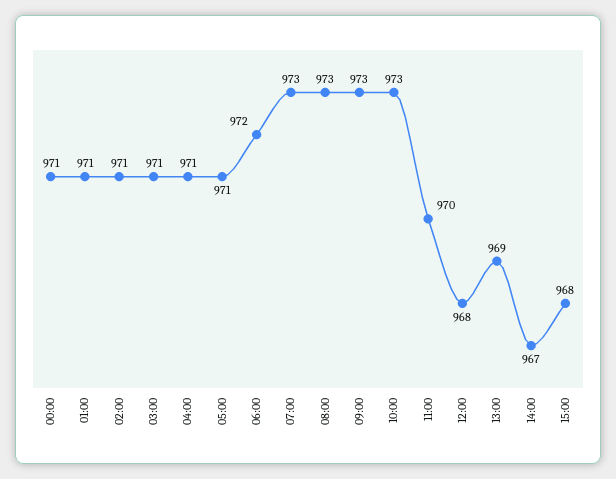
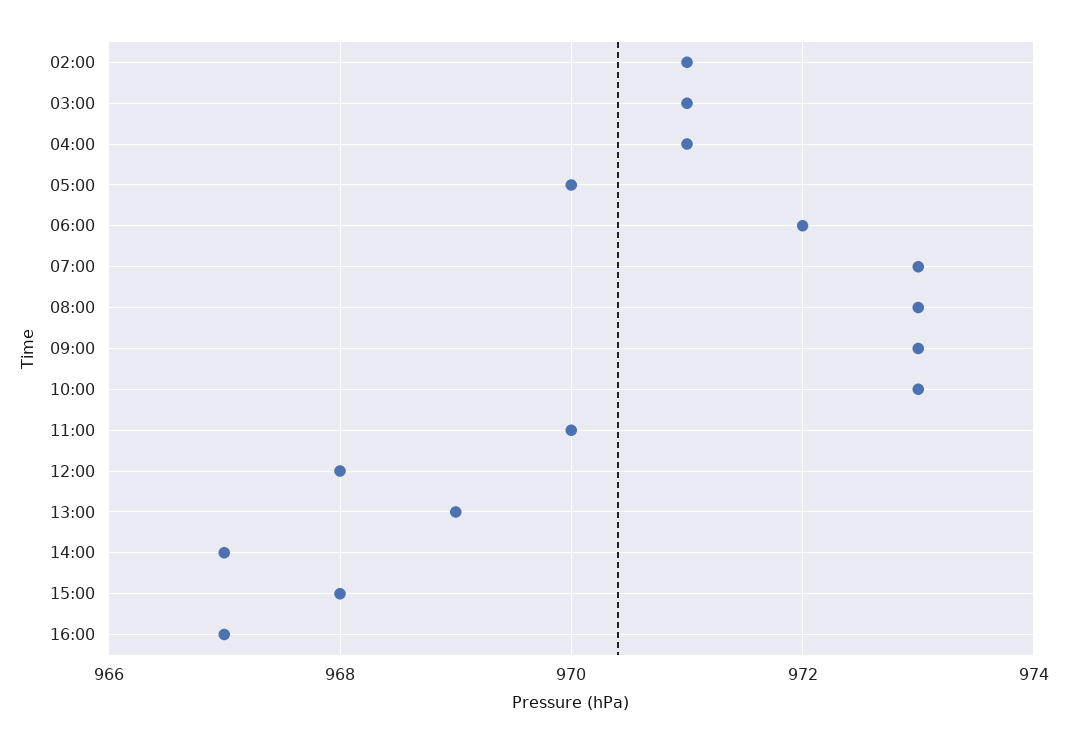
00:00: 971 -> none
01:00: 971 -> none
05:00: 971 -> 970
16:00: none -> 967

